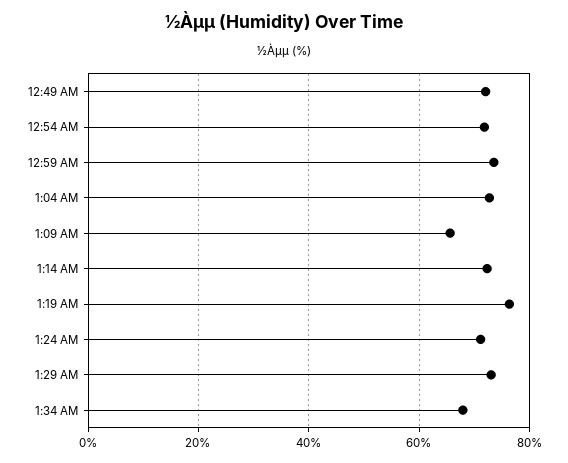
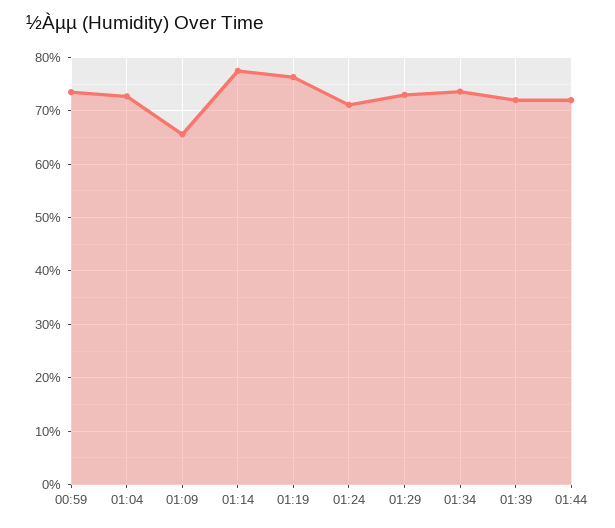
12:49 AM: 72 -> none
12:54 AM: 72 -> none
1:14 AM: 72 -> 78
1:34 AM: 68 -> 74
01:39: none -> 72
01:44: none -> 72

